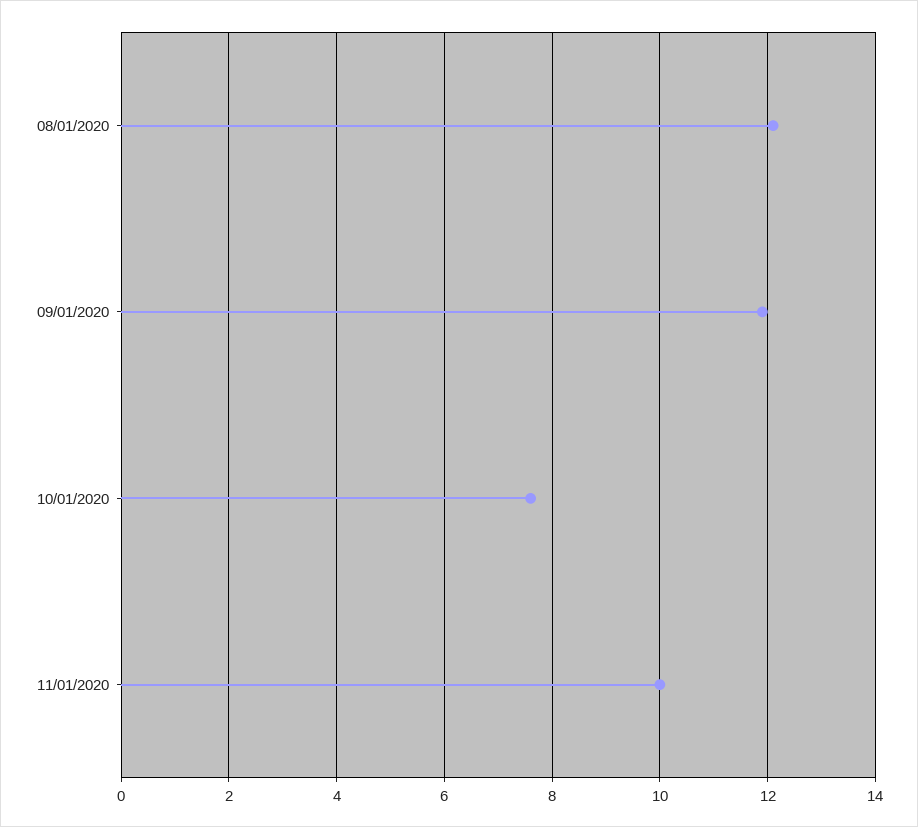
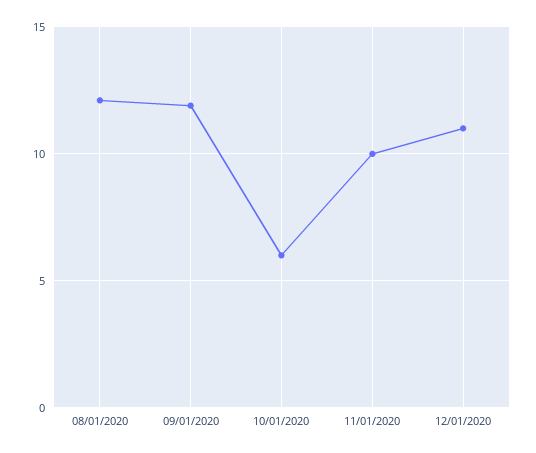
10/01/2020: 7.5 -> 6
12/01/2020: none -> 11

